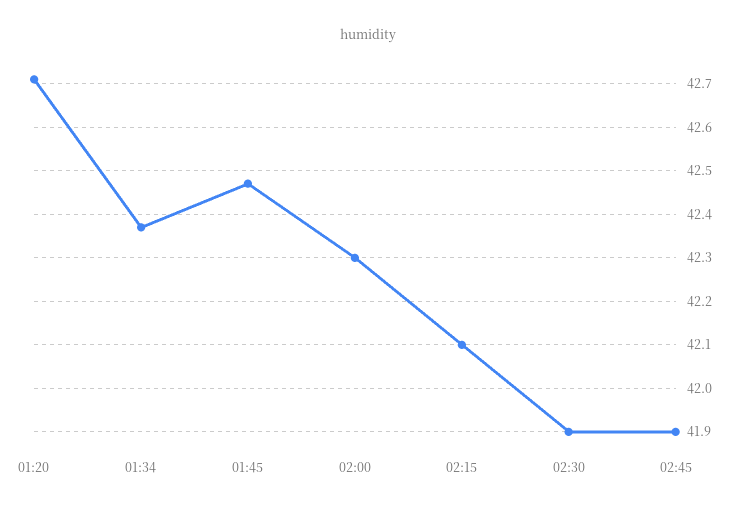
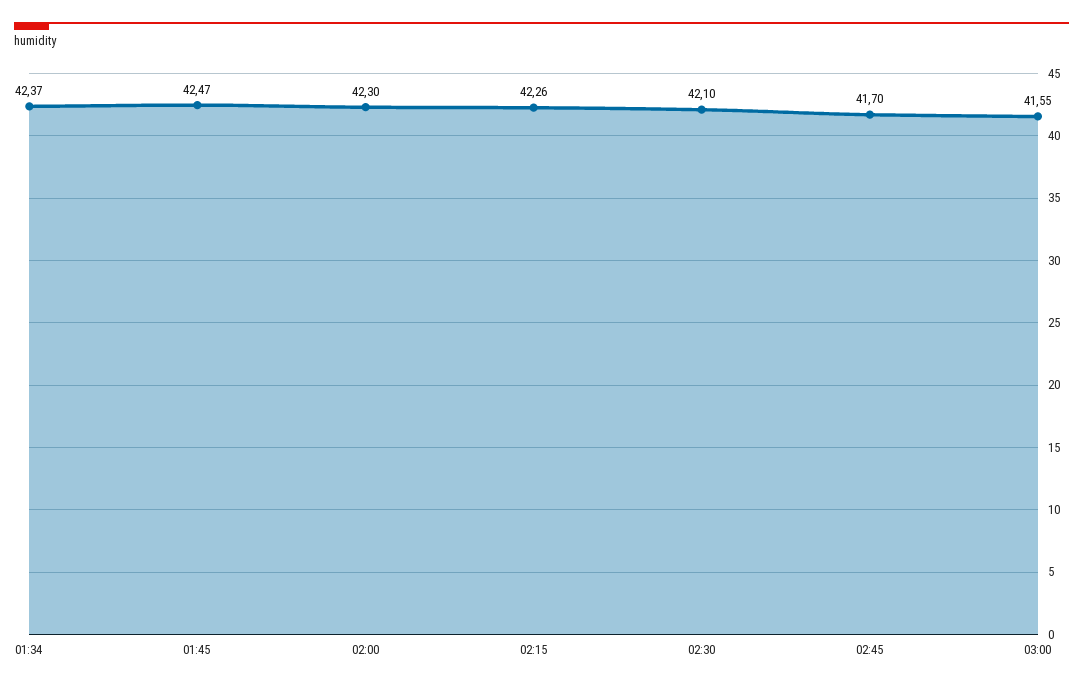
01:20: 42.7 -> none
02:15: 42.1 -> 42.26
02:30: 41.9 -> 42.1
02:45: 41.9 -> 41.7
03:00: none -> 41.55

